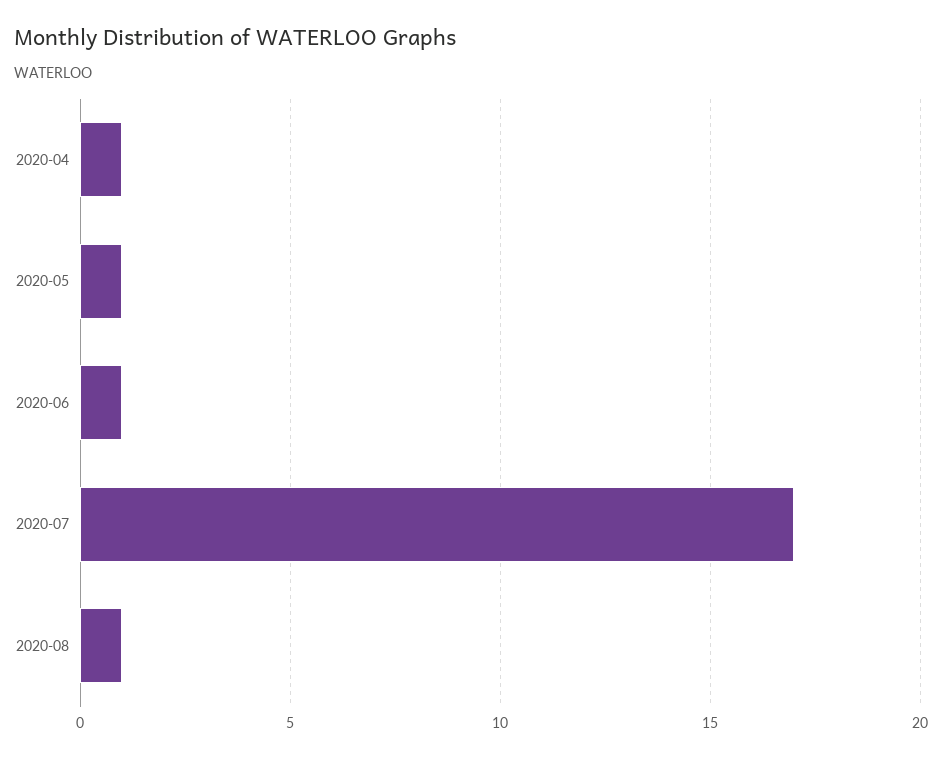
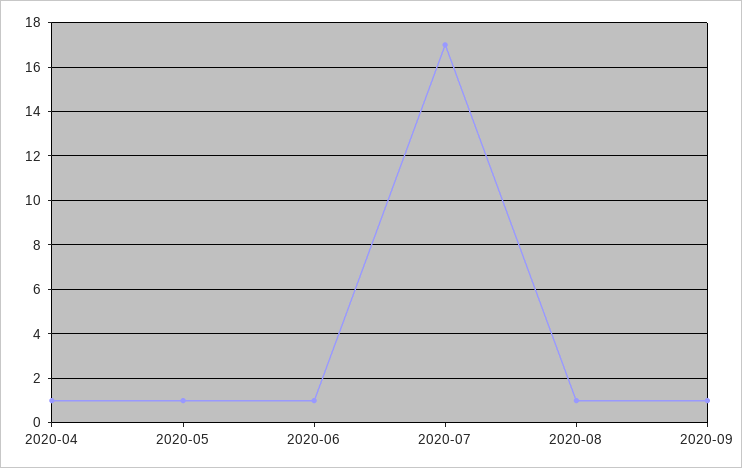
2020-09: none -> 1

